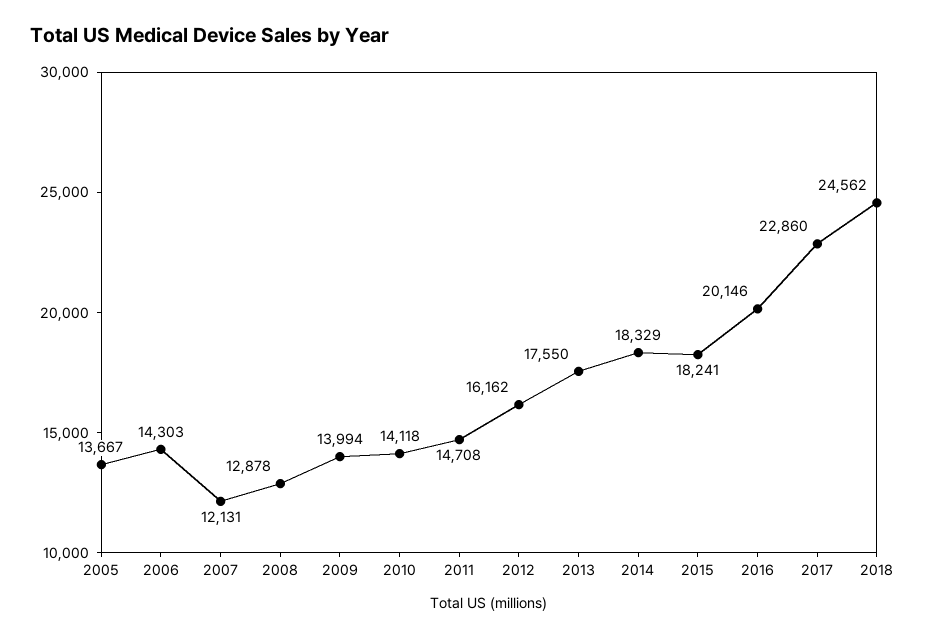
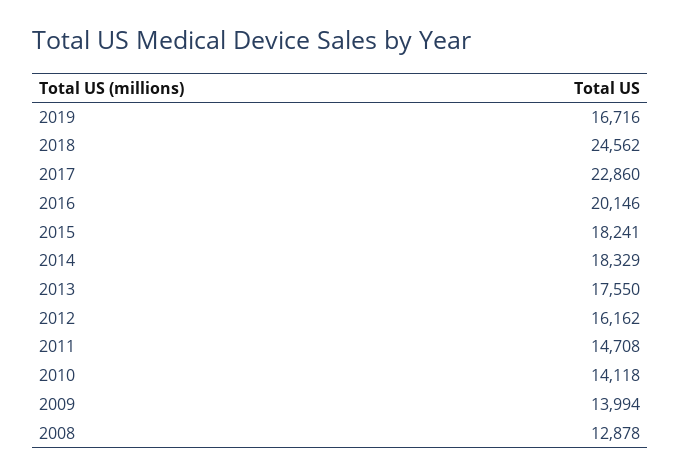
2005: 13667 -> none
2006: 14303 -> none
2007: 12131 -> none
2019: none -> 16716

